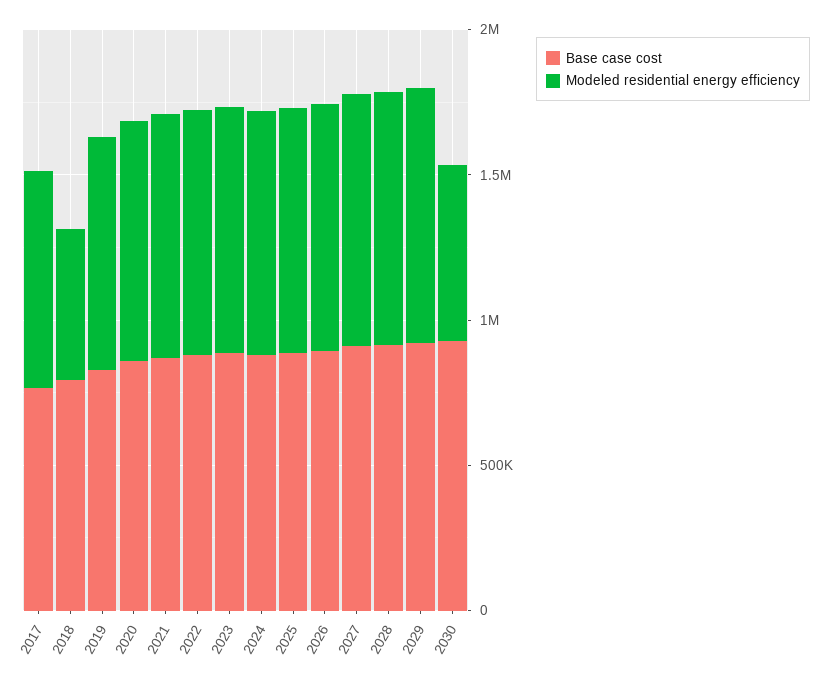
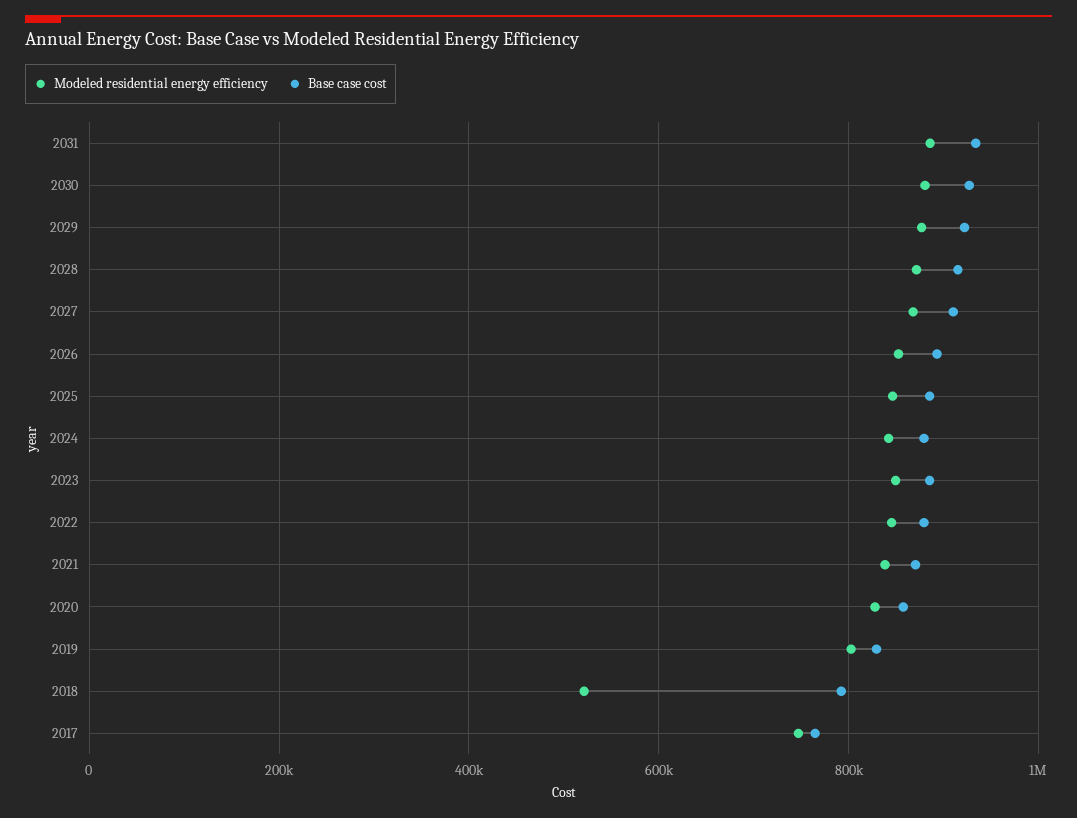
Modeled residential energy efficiency, 2030: 600000 -> 880000
Modeled residential energy efficiency, 2031: none -> 880000
Base case cost, 2031: none -> 940000

